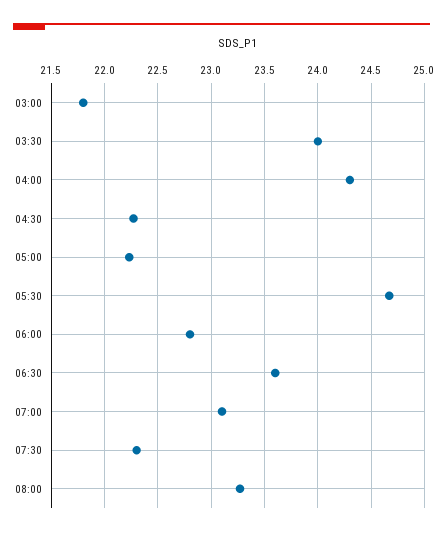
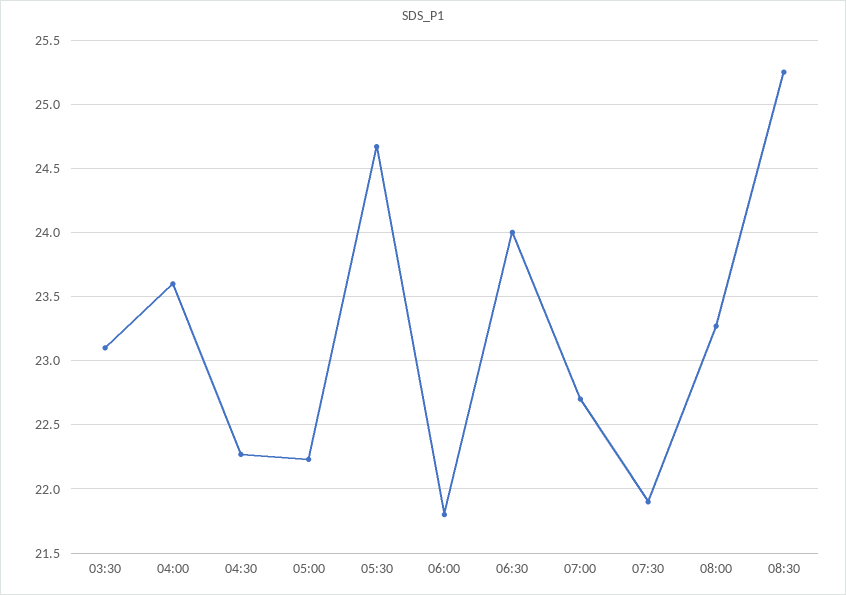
03:00: 21.8 -> none
03:30: 24 -> 23.1
04:00: 24.3 -> 23.6
06:00: 22.8 -> 21.8
06:30: 23.6 -> 24
07:00: 23.1 -> 22.7
07:30: 22.3 -> 21.9
08:30: none -> 25.25

